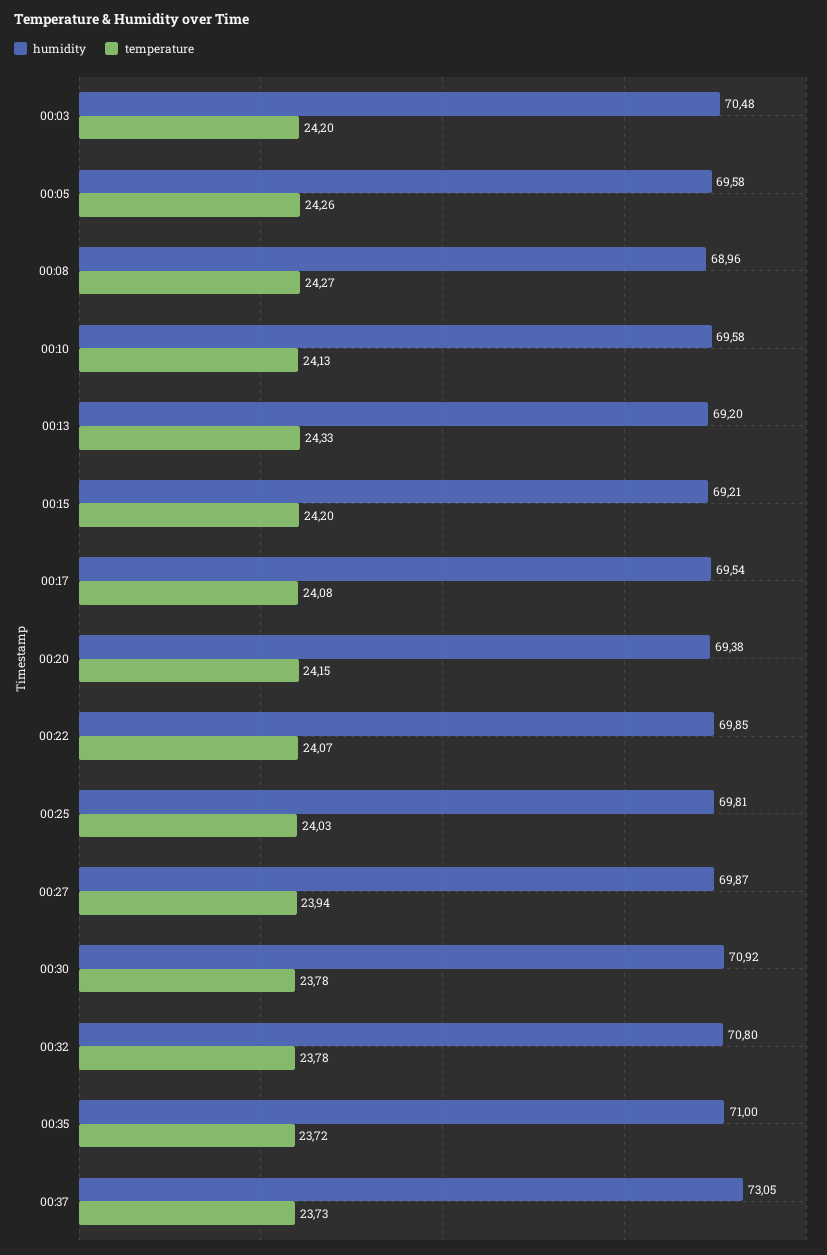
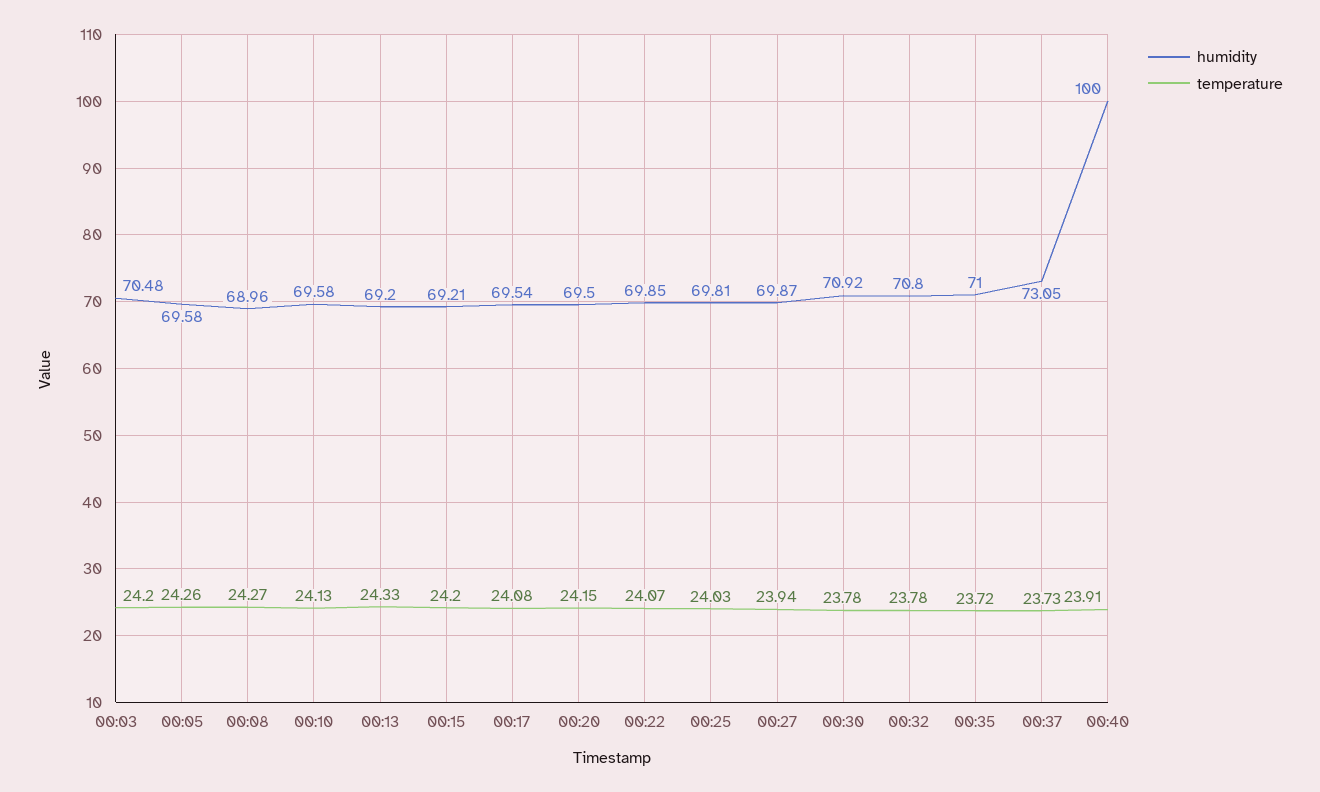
humidity, 00:20: 69.38 -> 69.5
humidity, 00:40: none -> 100
temperature, 00:40: none -> 23.91

